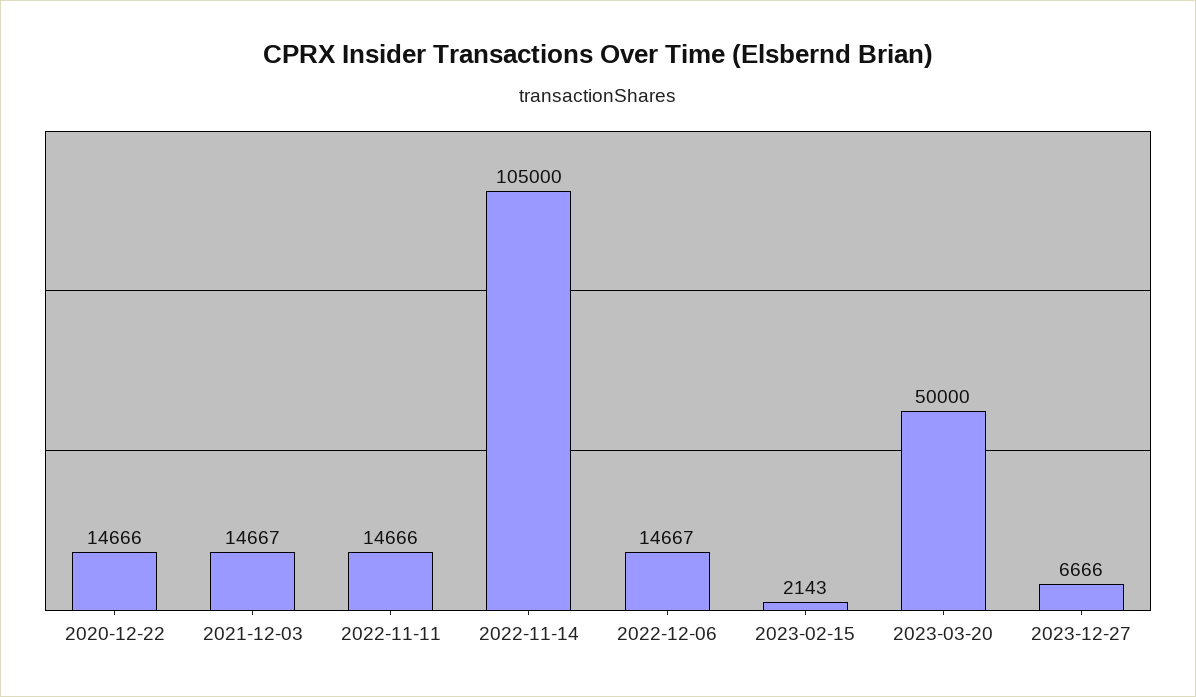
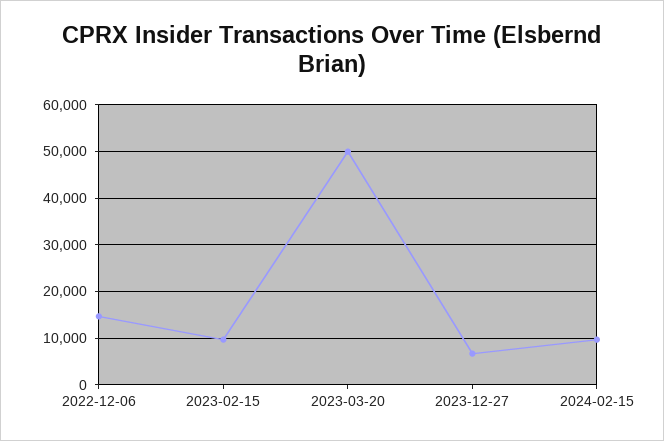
2020-12-22: 14666 -> none
2021-12-03: 14667 -> none
2022-11-11: 14666 -> none
2022-11-14: 105000 -> none
2023-02-15: 2143 -> 10000
2024-02-15: none -> 10000

